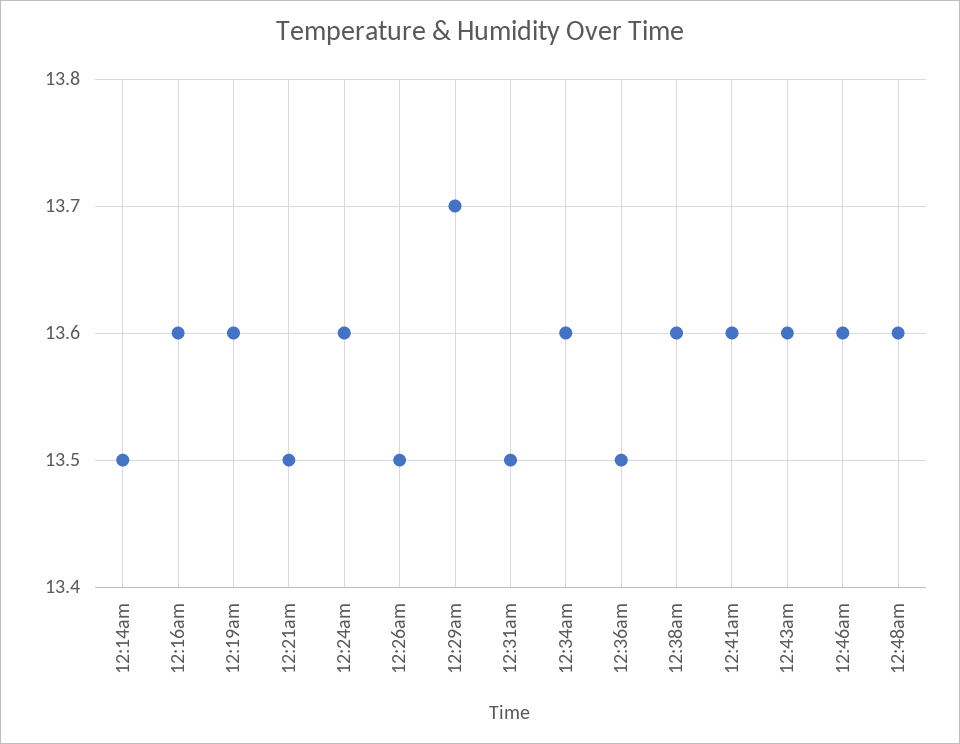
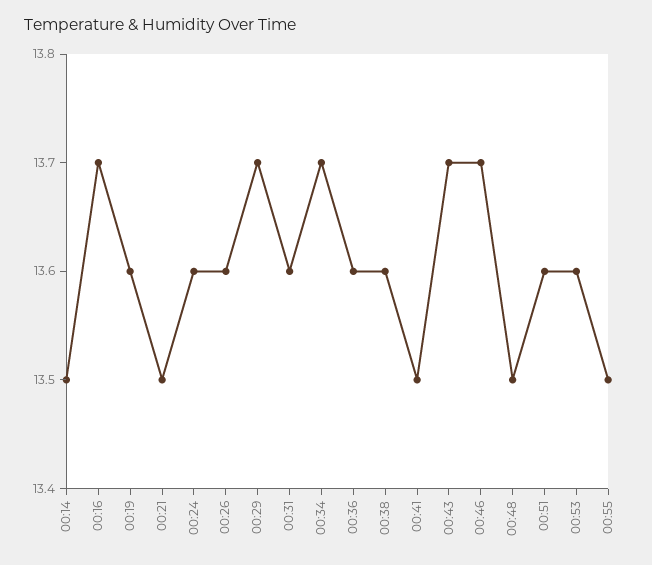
12:16am: 13.6 -> 13.7
12:26am: 13.5 -> 13.6
12:31am: 13.5 -> 13.6
12:34am: 13.6 -> 13.7
12:36am: 13.5 -> 13.6
12:41am: 13.6 -> 13.5
12:43am: 13.6 -> 13.7
12:46am: 13.6 -> 13.7
12:48am: 13.6 -> 13.5
00:51: none -> 13.6
00:53: none -> 13.6
00:55: none -> 13.5

